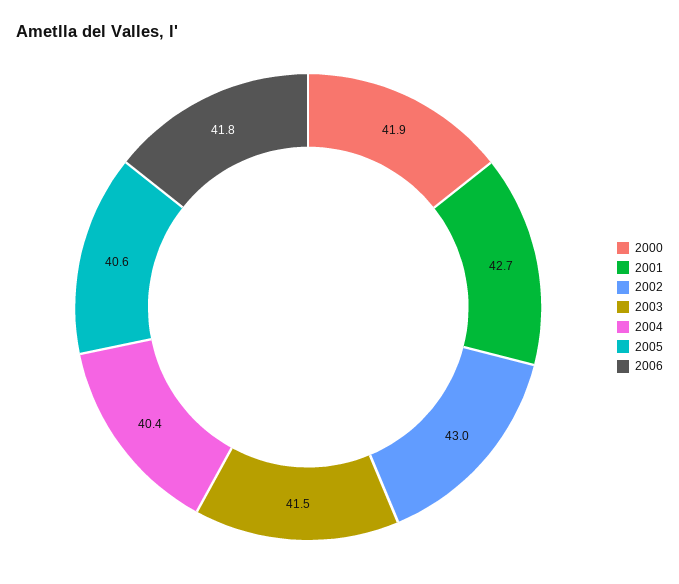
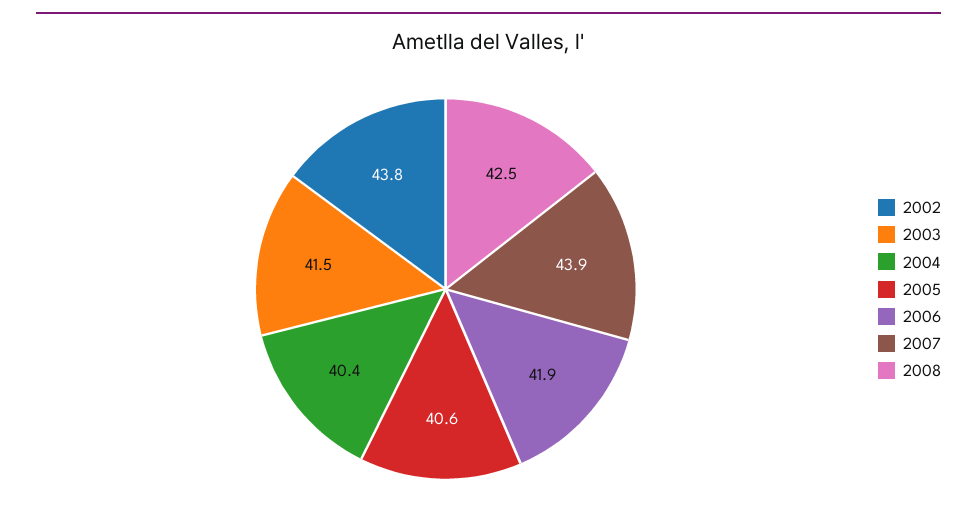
2000: 41.9 -> none
2001: 42.7 -> none
2002: 43 -> 43.8
2006: 41.8 -> 41.9
2007: none -> 43.9
2008: none -> 42.5

